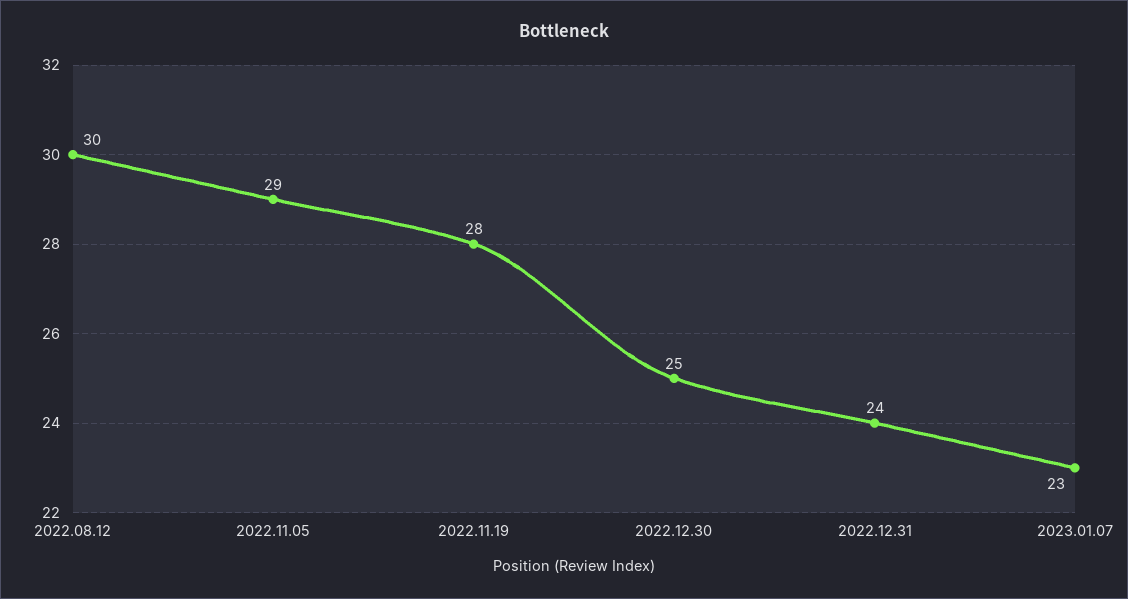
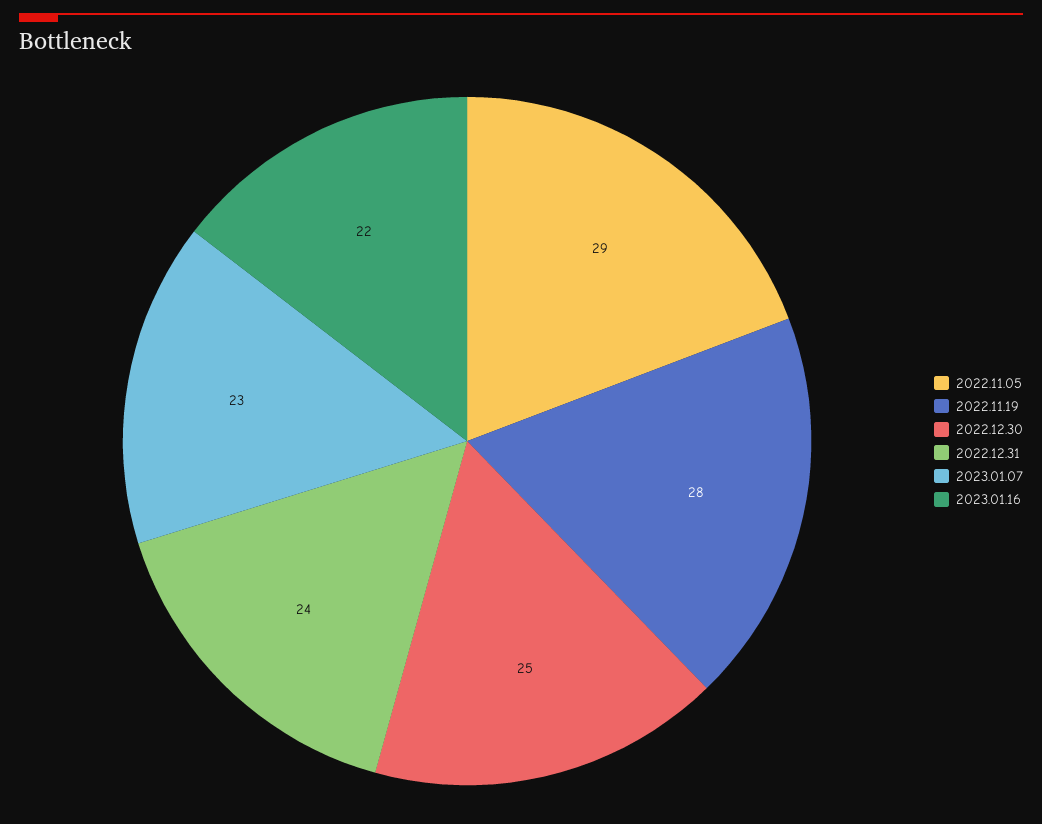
2022.08.12: 30 -> none
2023.01.16: none -> 22

